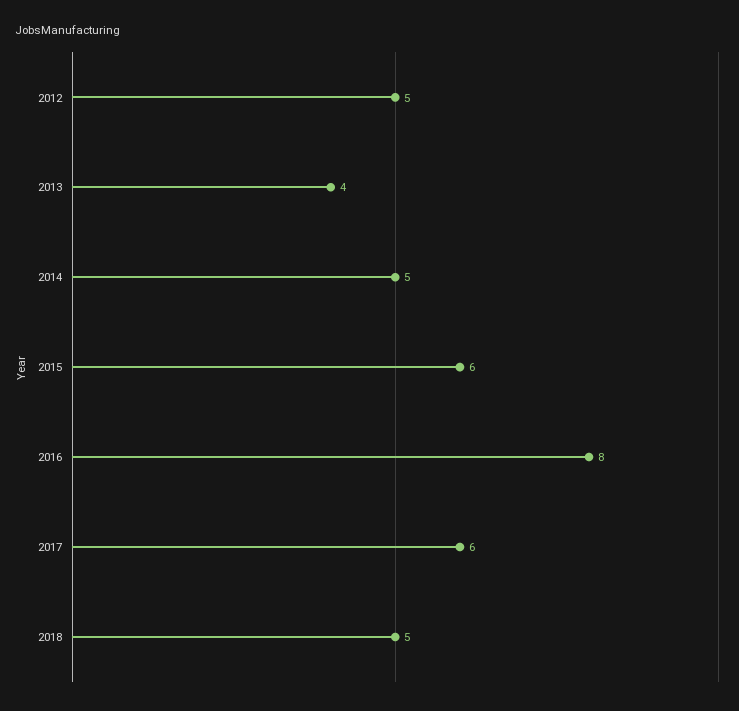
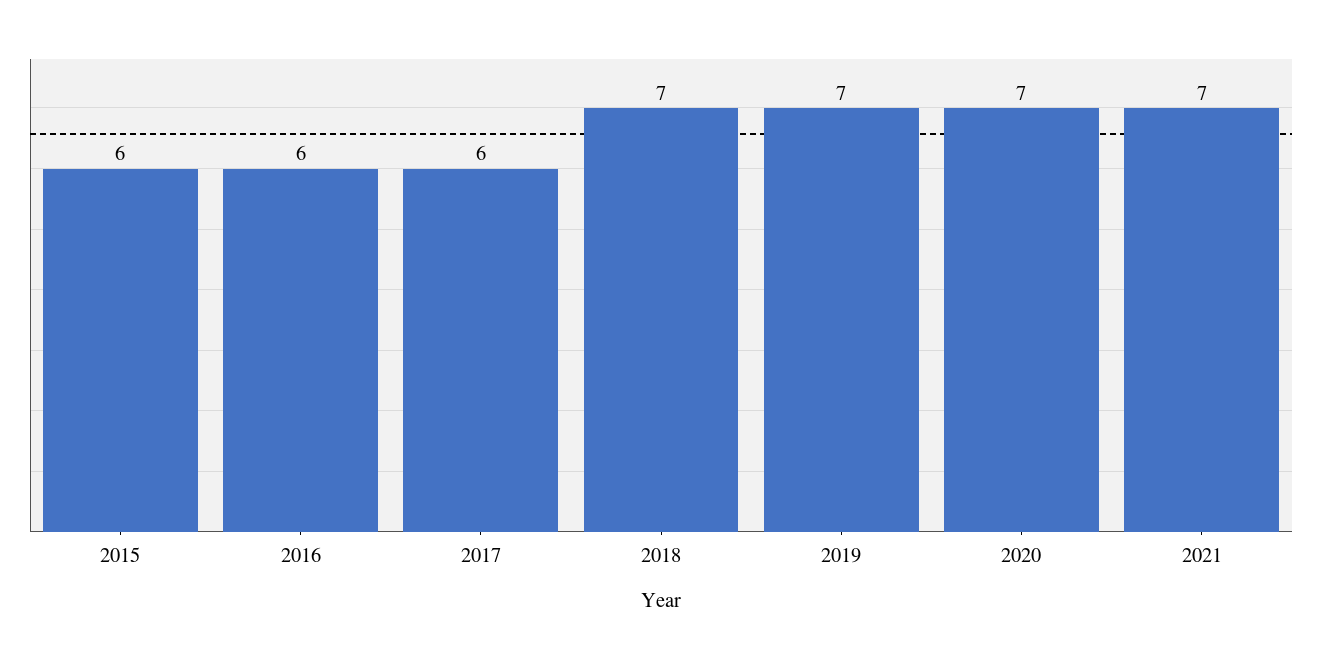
2012: 5 -> none
2013: 4 -> none
2014: 5 -> none
2016: 8 -> 6
2018: 5 -> 7
2019: none -> 7
2020: none -> 7
2021: none -> 7

